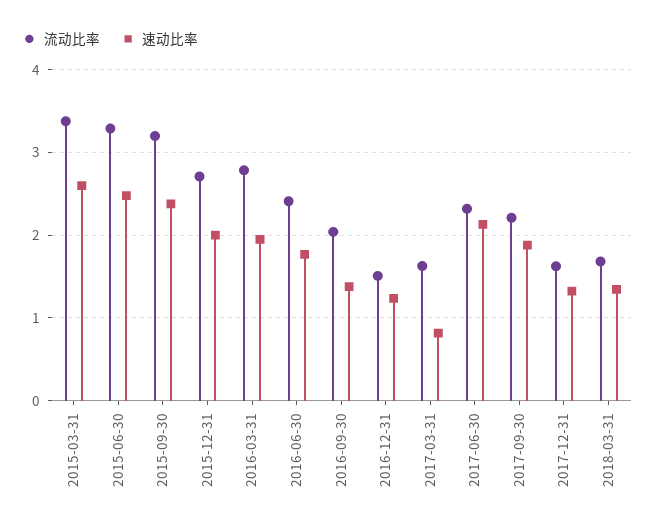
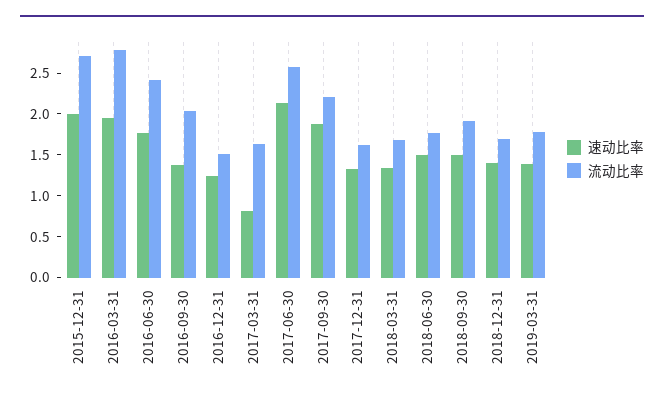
流动比率, 2015-03-31: 3.4 -> none
速动比率, 2015-03-31: 2.6 -> none
流动比率, 2015-06-30: 3.3 -> none
速动比率, 2015-06-30: 2.5 -> none
流动比率, 2015-09-30: 3.2 -> none
速动比率, 2015-09-30: 2.4 -> none
流动比率, 2017-06-30: 2.3 -> 2.6
速动比率, 2018-06-30: none -> 1.5
流动比率, 2018-06-30: none -> 1.8
速动比率, 2018-09-30: none -> 1.5
流动比率, 2018-09-30: none -> 1.9
速动比率, 2018-12-31: none -> 1.4
流动比率, 2018-12-31: none -> 1.7
速动比率, 2019-03-31: none -> 1.4
流动比率, 2019-03-31: none -> 1.8

